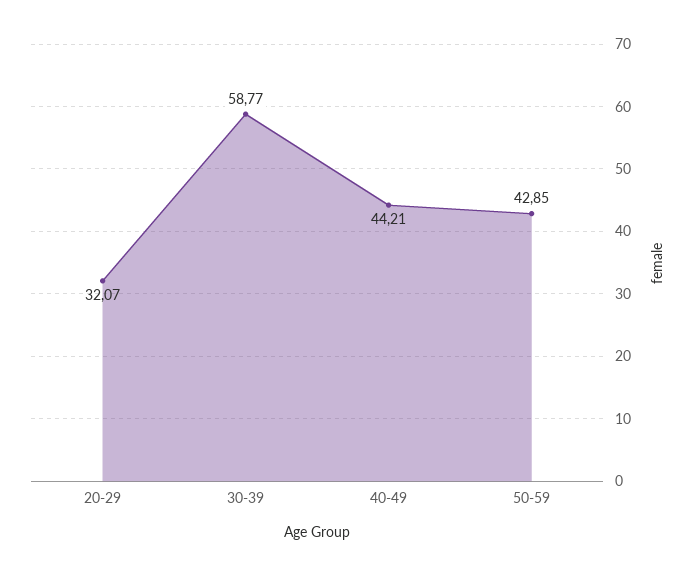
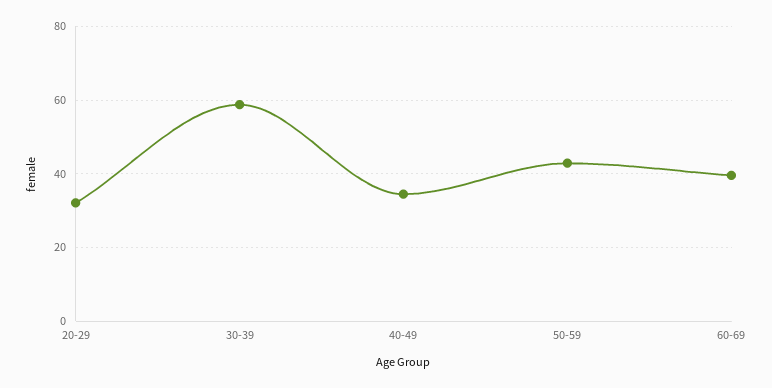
40-49: 44.21 -> 34
60-69: none -> 40

